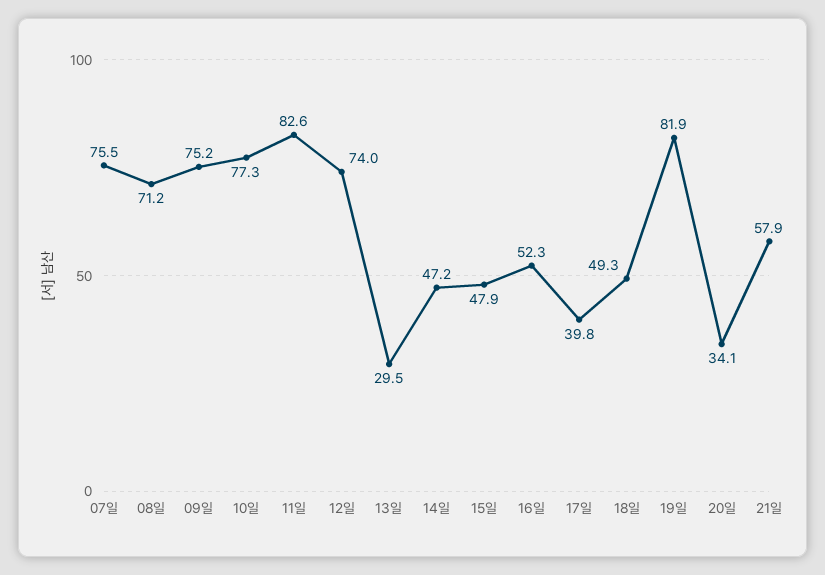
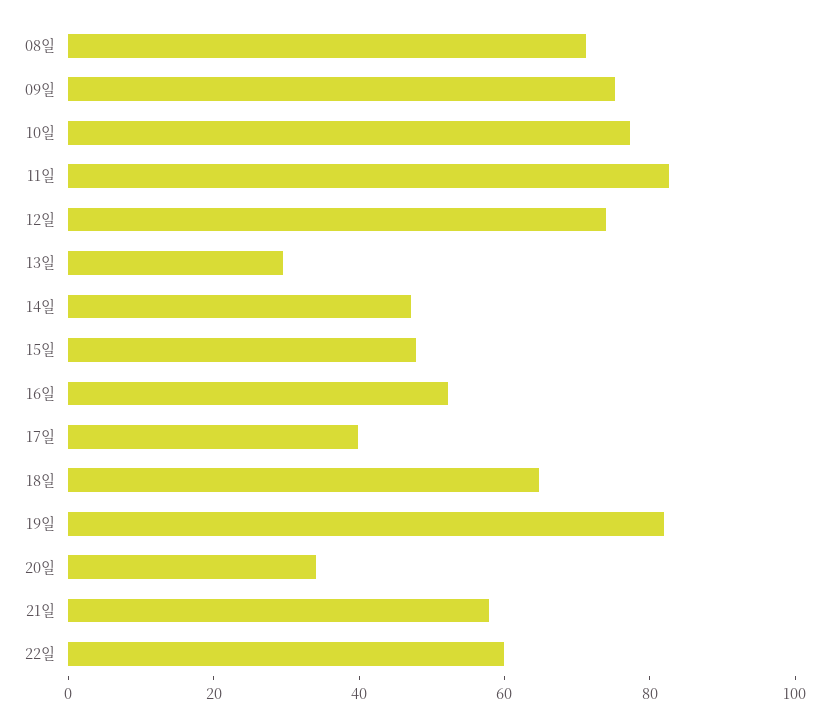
07일: 75.5 -> none
18일: 49.3 -> 65
22일: none -> 60

